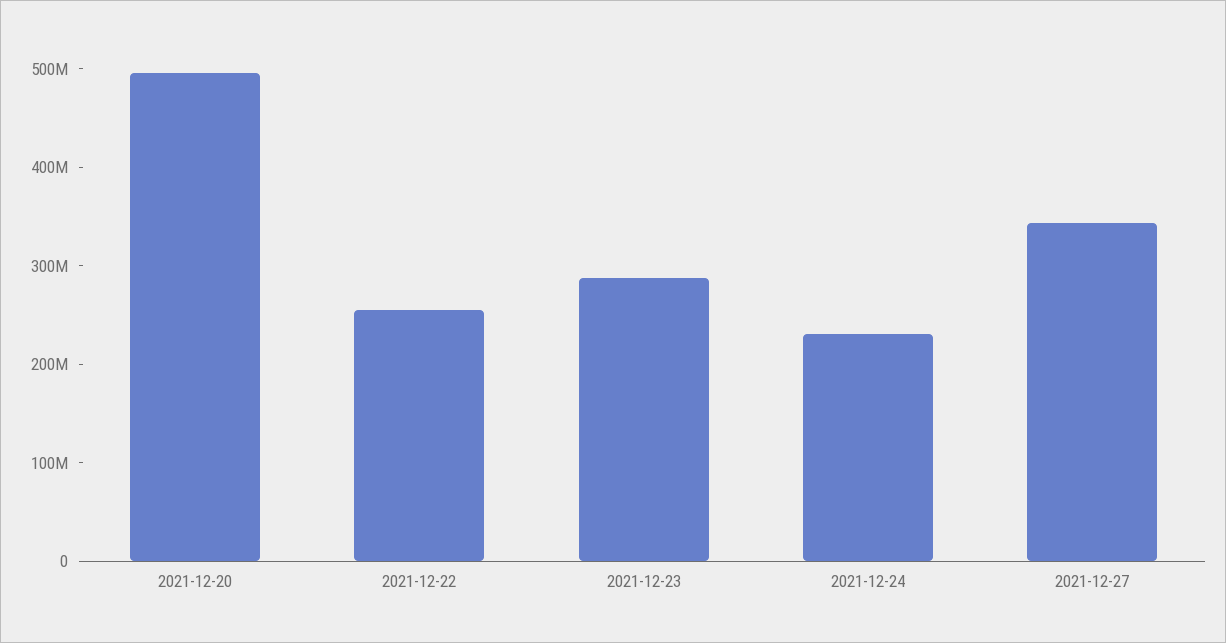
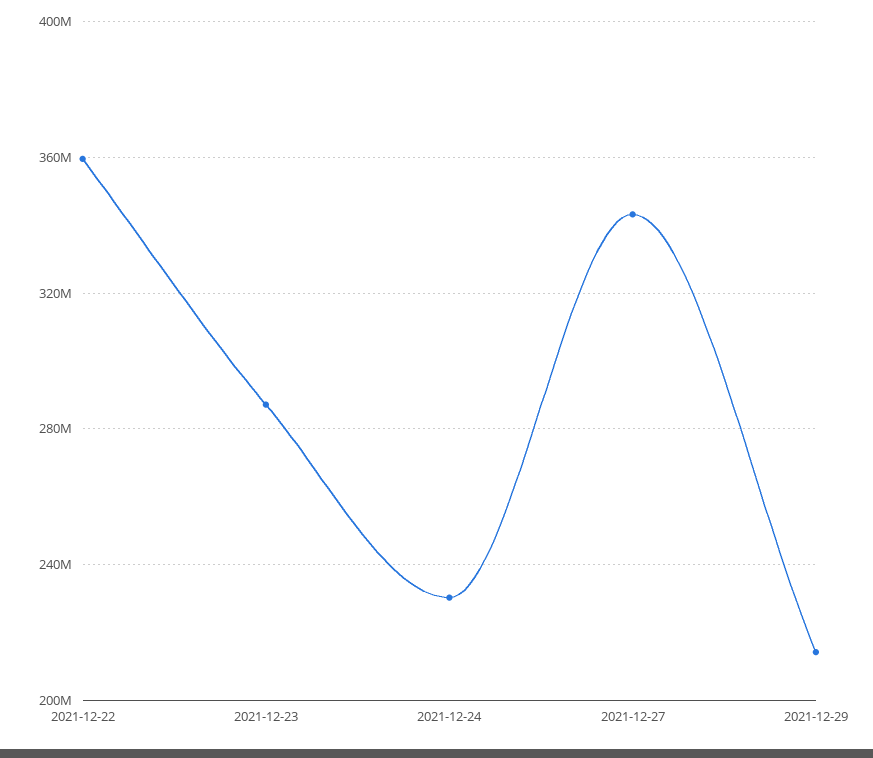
2021-12-20: 500000000 -> none
2021-12-22: 260000000 -> 360000000
2021-12-29: none -> 215000000

